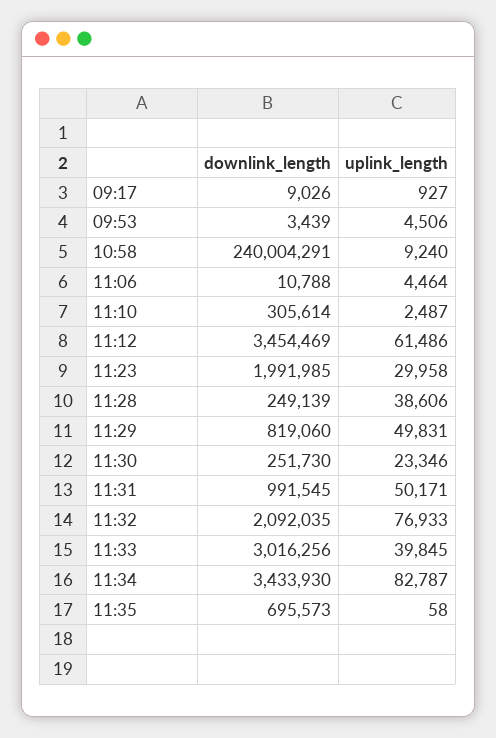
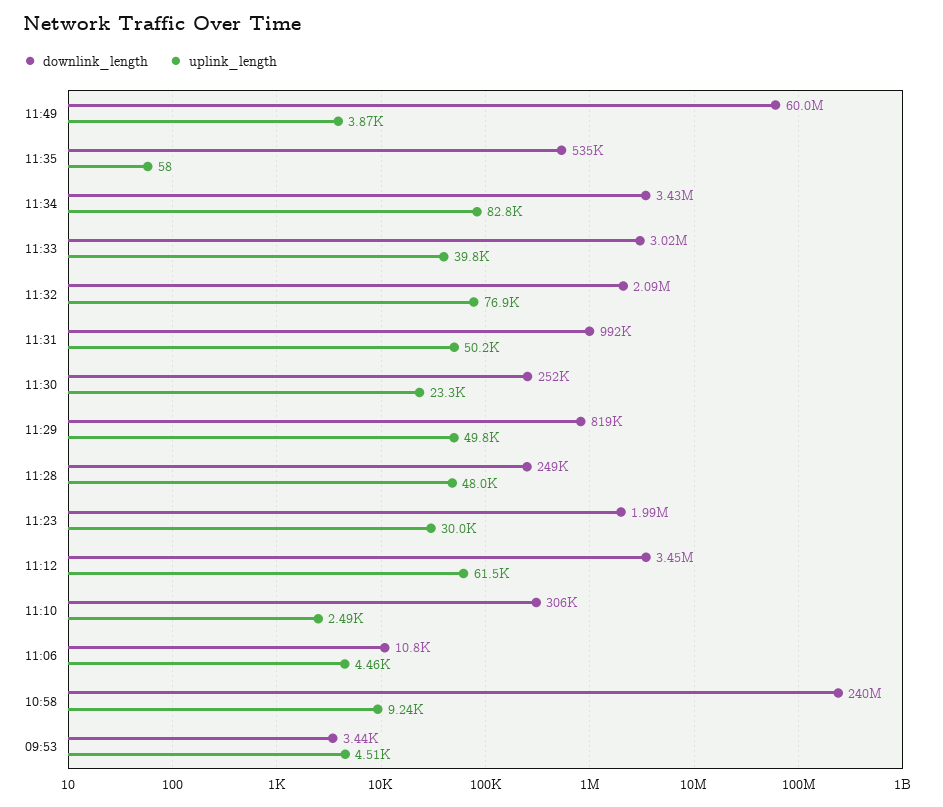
downlink_length, 09:17: 9026 -> none
uplink_length, 09:17: 927 -> none
uplink_length, 11:28: 38606 -> 48000
downlink_length, 11:35: 695573 -> 535000
downlink_length, 11:49: none -> 60000000
uplink_length, 11:49: none -> 3870

